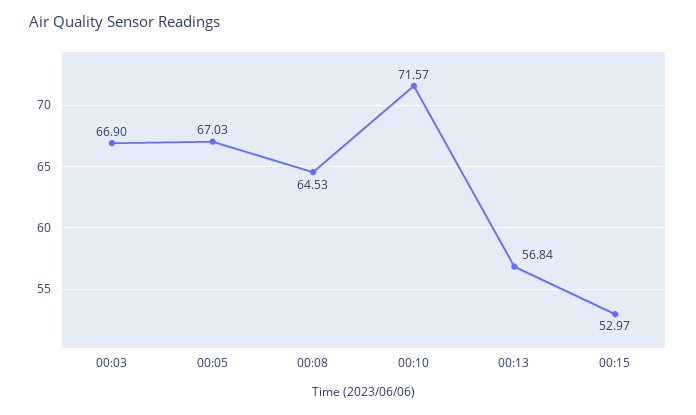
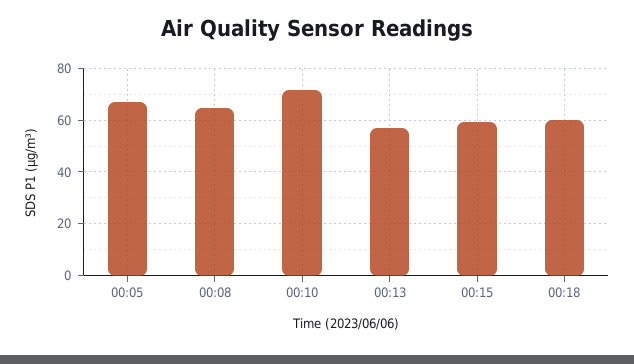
00:03: 66.9 -> none
00:15: 52.97 -> 60
00:18: none -> 60

